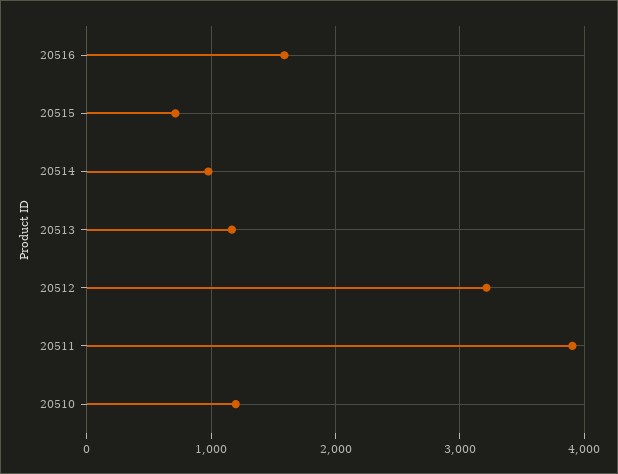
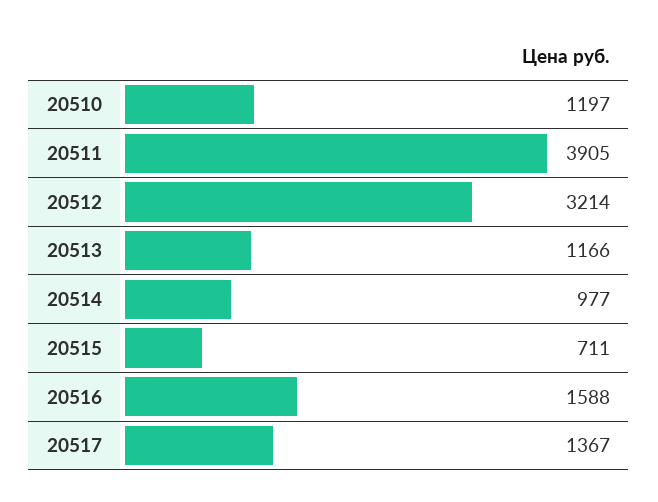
20517: none -> 1367

